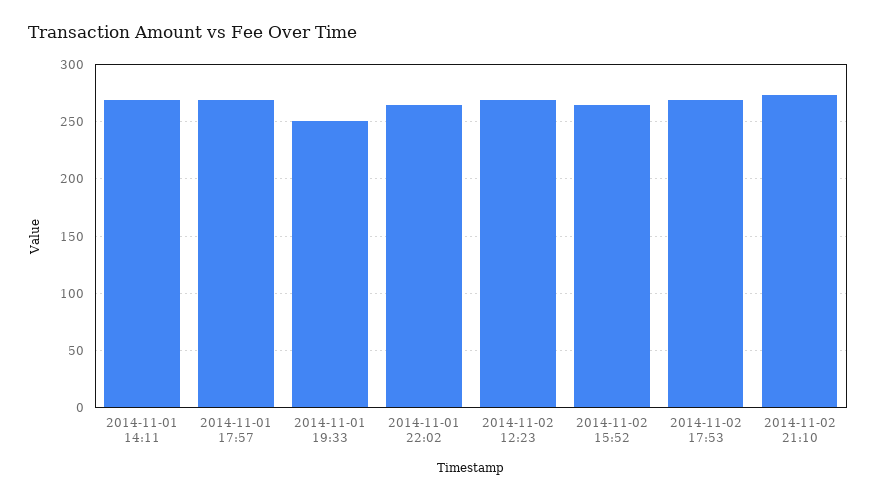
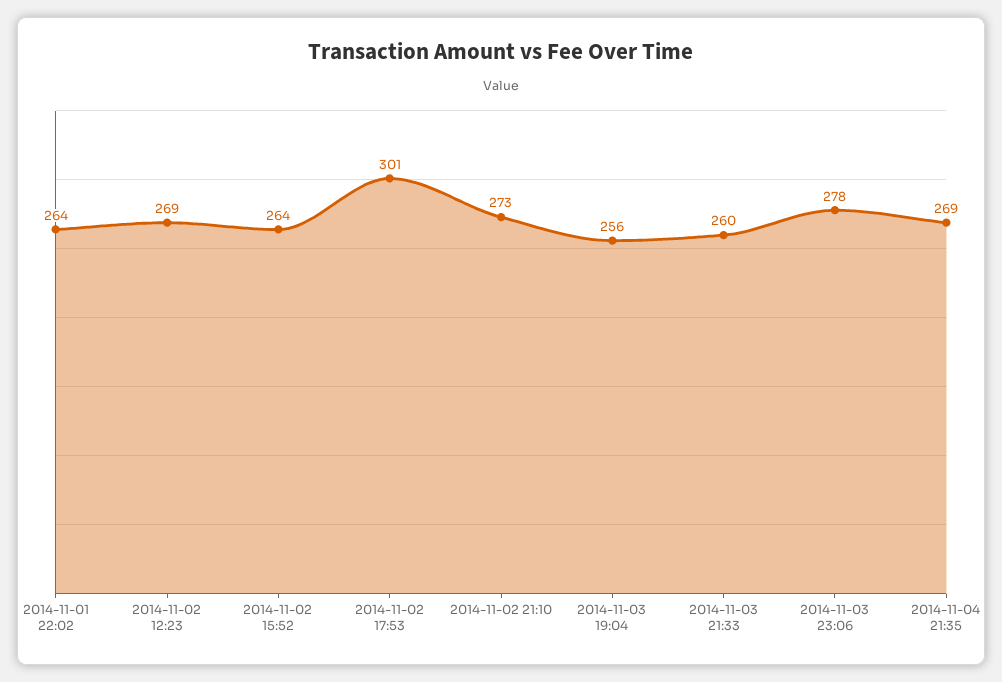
2014-11-01 14:11: 270 -> none
2014-11-01 17:57: 270 -> none
2014-11-01 19:33: 250 -> none
2014-11-02 17:53: 270 -> 301
2014-11-03 19:04: none -> 256
2014-11-03 21:33: none -> 260
2014-11-03 23:06: none -> 278
2014-11-04 21:35: none -> 269

